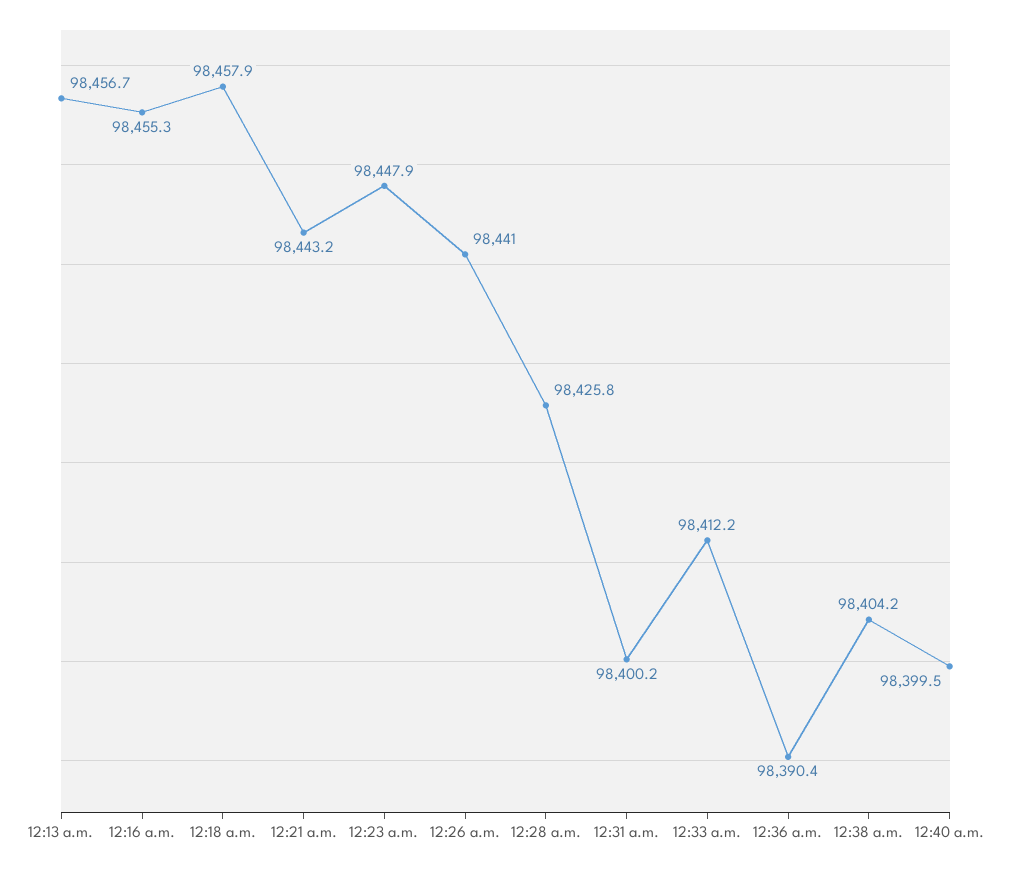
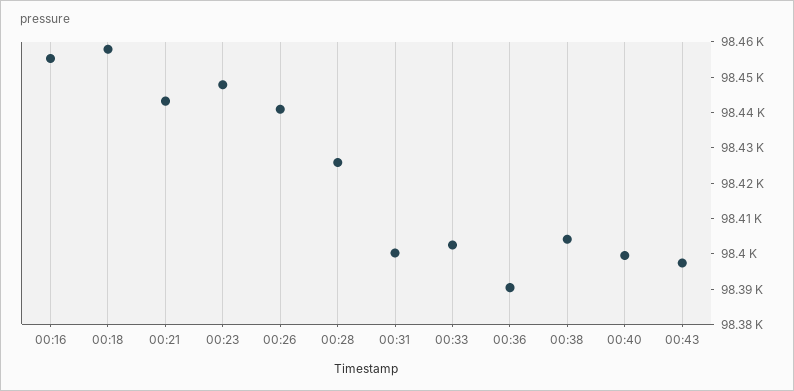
12:13 a.m.: 98456.7 -> none
12:33 a.m.: 98412.2 -> 98402.5
00:43: none -> 98397.5

